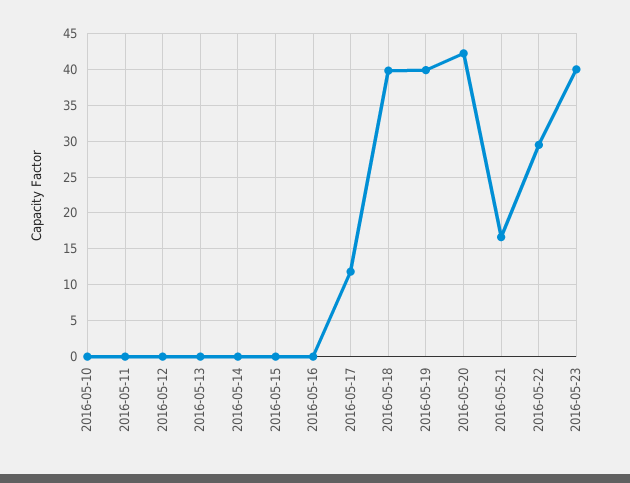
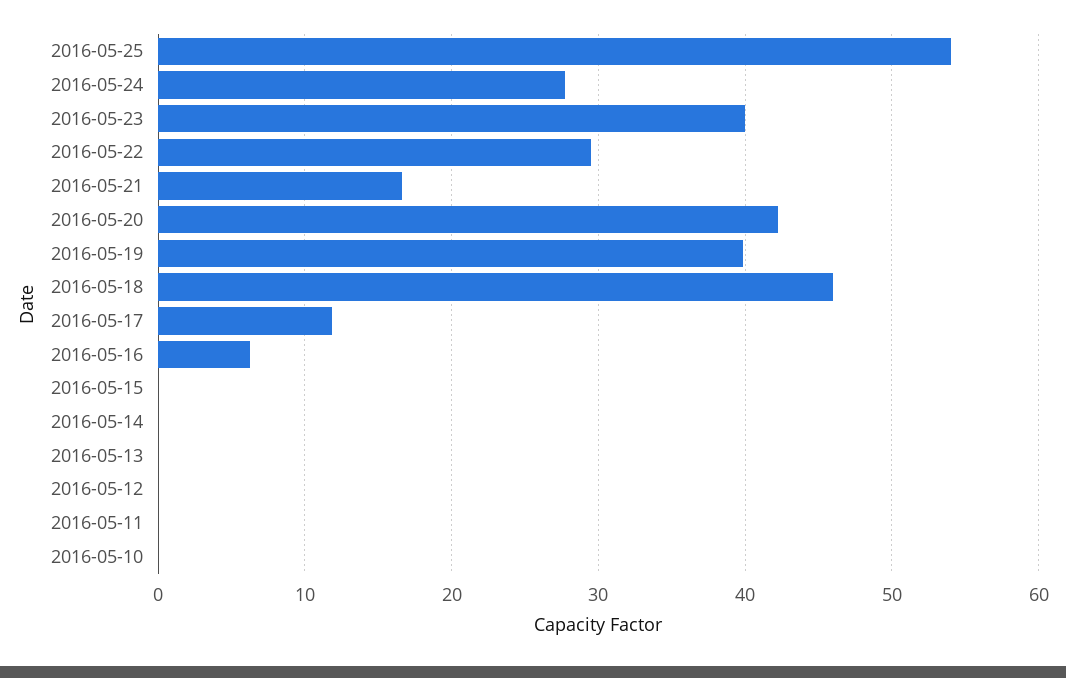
2016-05-16: 0 -> 6
2016-05-18: 40 -> 46
2016-05-25: none -> 54
2016-05-24: none -> 28

